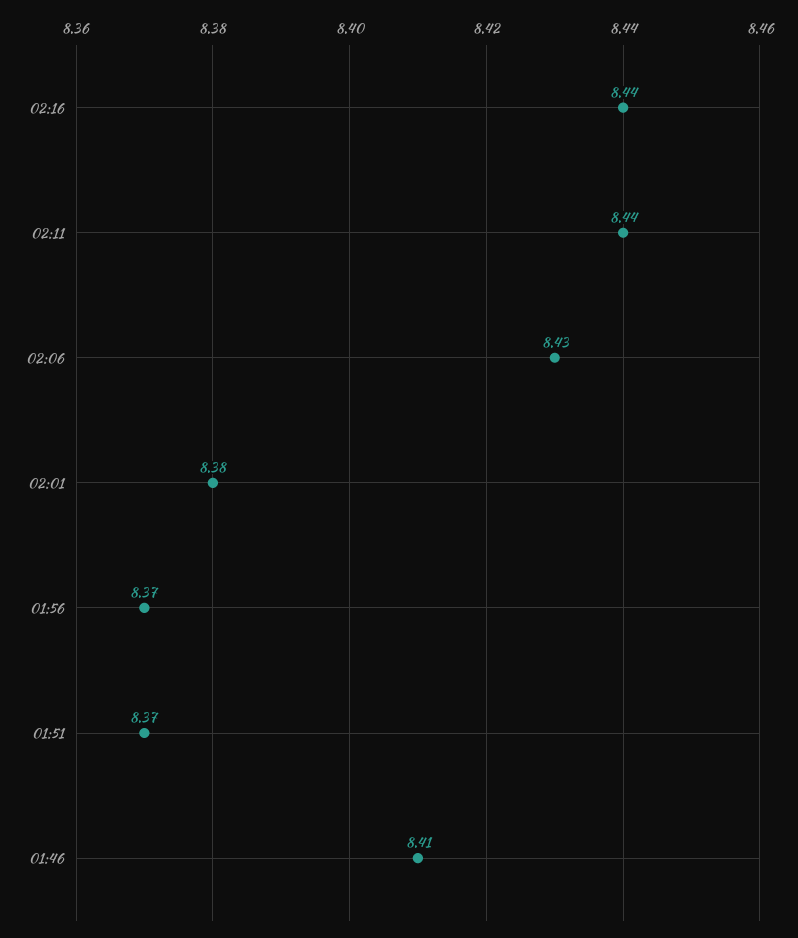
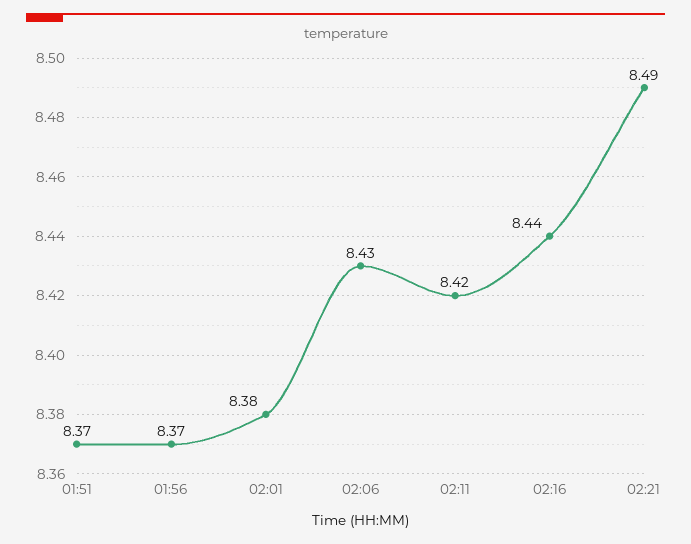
02:11: 8.44 -> 8.42
01:46: 8.41 -> none
02:21: none -> 8.49

